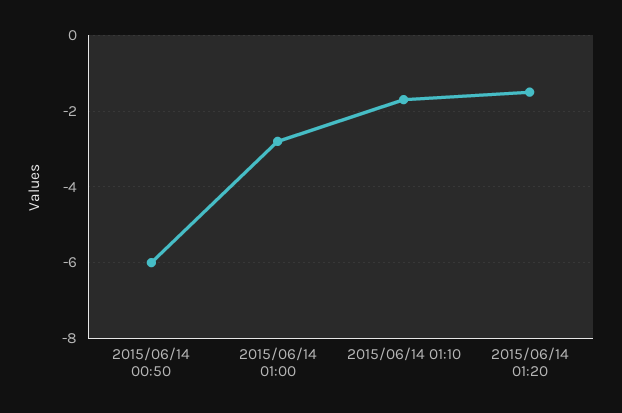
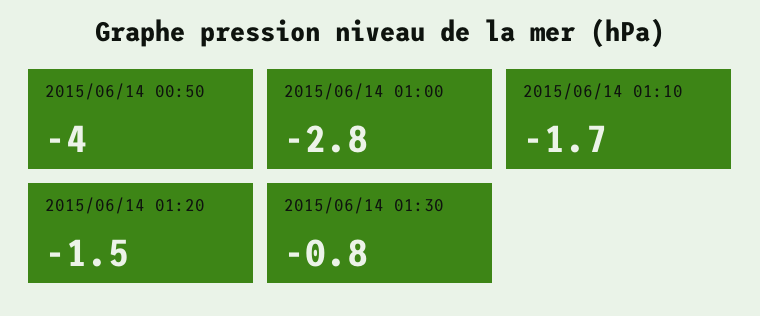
2015/06/14 00:50: -6 -> -4
2015/06/14 01:30: none -> -0.8

